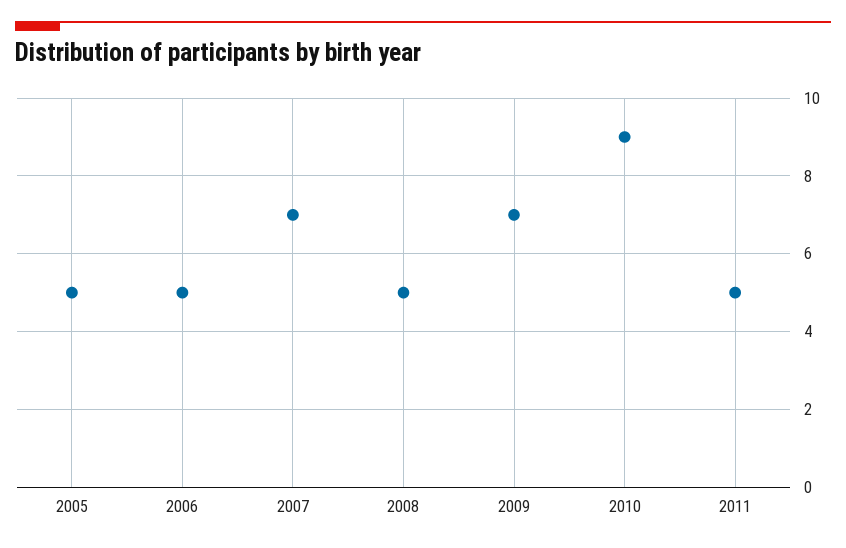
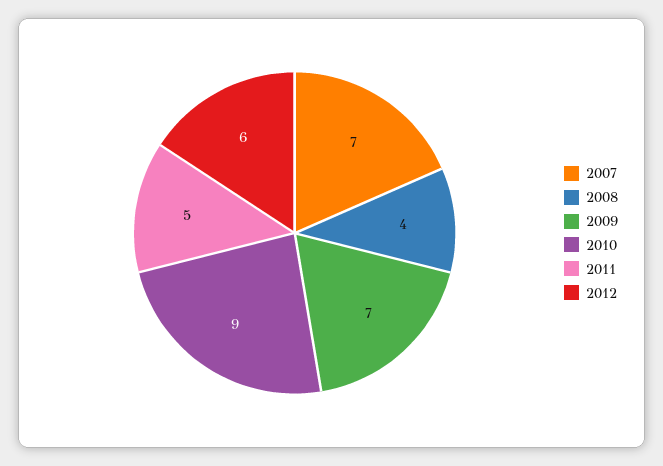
2005: 5 -> none
2006: 5 -> none
2008: 5 -> 4
2012: none -> 6

